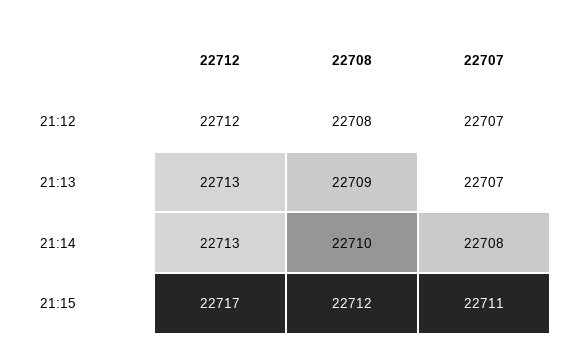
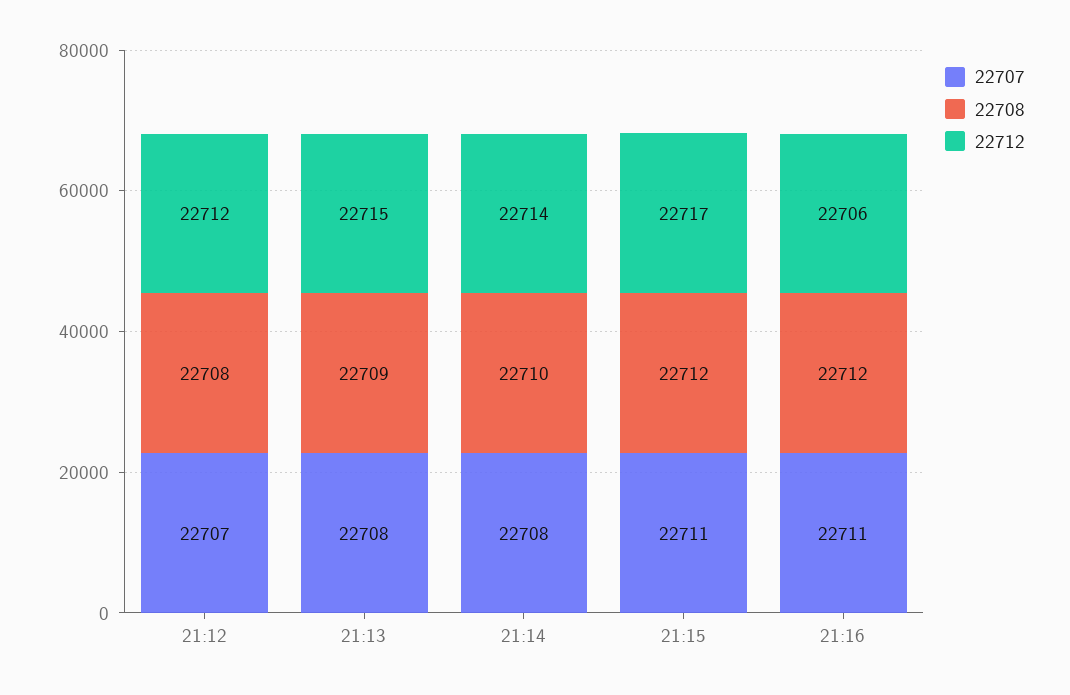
22712, 21:13: 22713 -> 22715
22707, 21:13: 22707 -> 22708
22712, 21:14: 22713 -> 22714
22707, 21:16: none -> 22711
22708, 21:16: none -> 22712
22712, 21:16: none -> 22706

